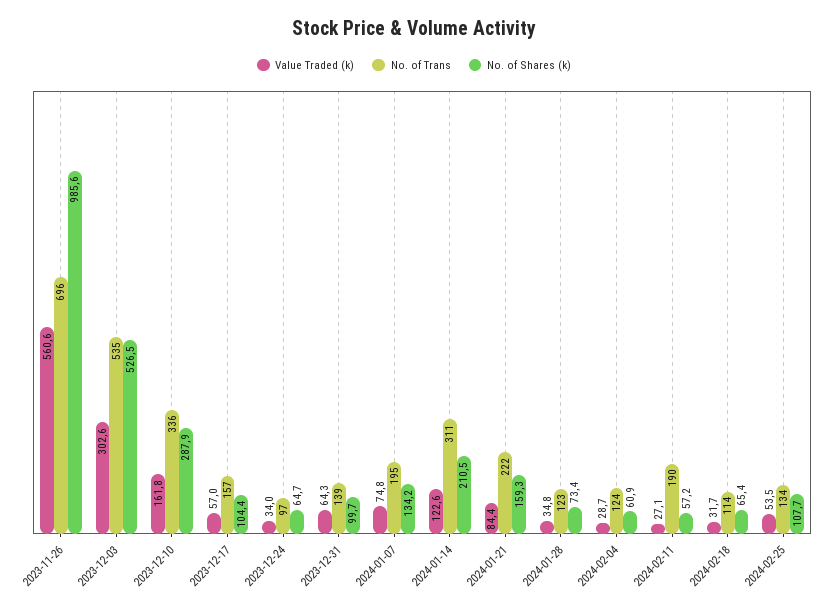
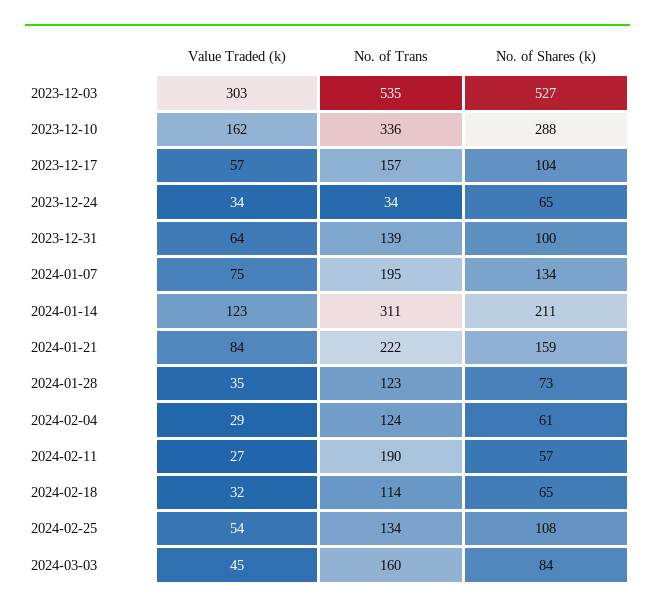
Value Traded (k), 2023-11-26: 560.6 -> none
No. of Trans, 2023-11-26: 696 -> none
No. of Shares (k), 2023-11-26: 985.6 -> none
No. of Trans, 2023-12-24: 97 -> 34
Value Traded (k), 2024-03-03: none -> 45
No. of Trans, 2024-03-03: none -> 160
No. of Shares (k), 2024-03-03: none -> 84

